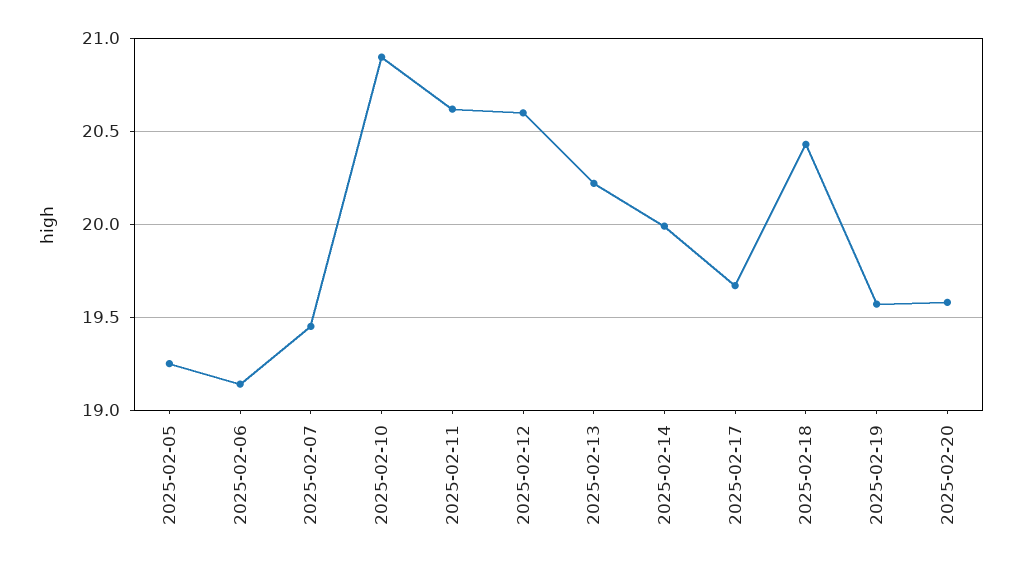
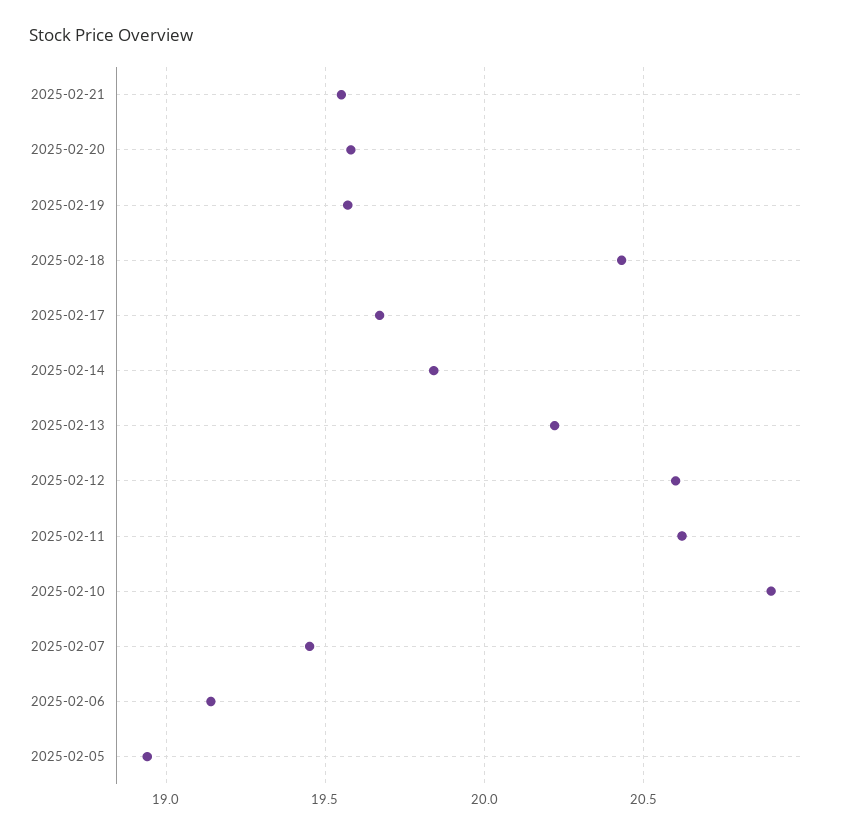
2025-02-05: 19.25 -> 18.95
2025-02-14: 20 -> 19.85
2025-02-21: none -> 19.55

